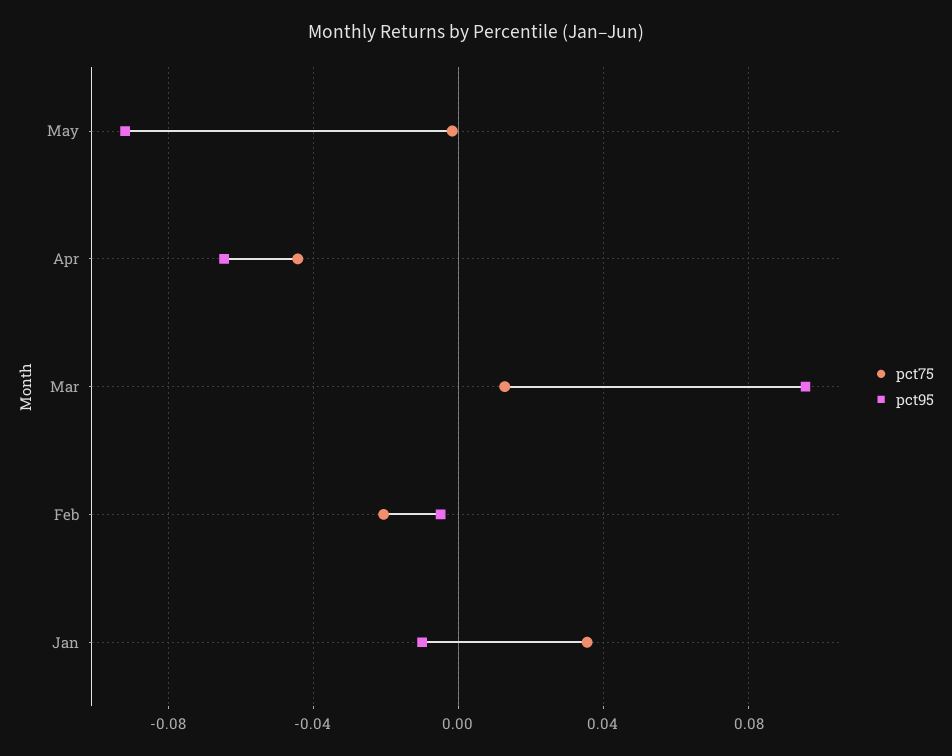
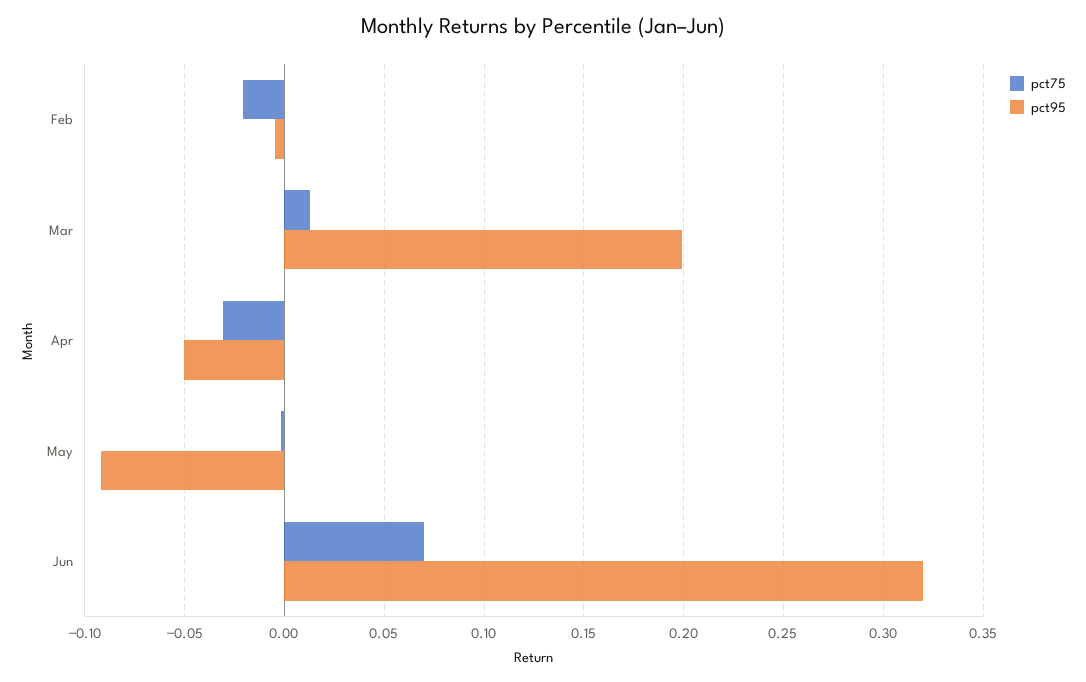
pct75, Apr: -0.045 -> -0.03
pct95, Apr: -0.065 -> -0.05
pct95, Mar: 0.095 -> 0.2
pct75, Jan: 0.035 -> none
pct95, Jan: -0.01 -> none
pct75, Jun: none -> 0.07
pct95, Jun: none -> 0.32

